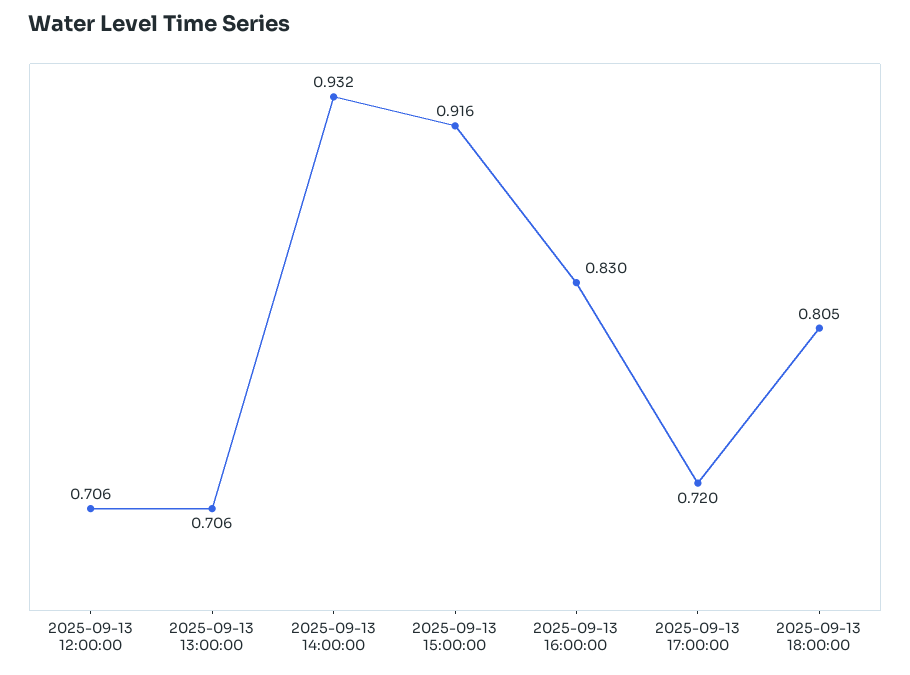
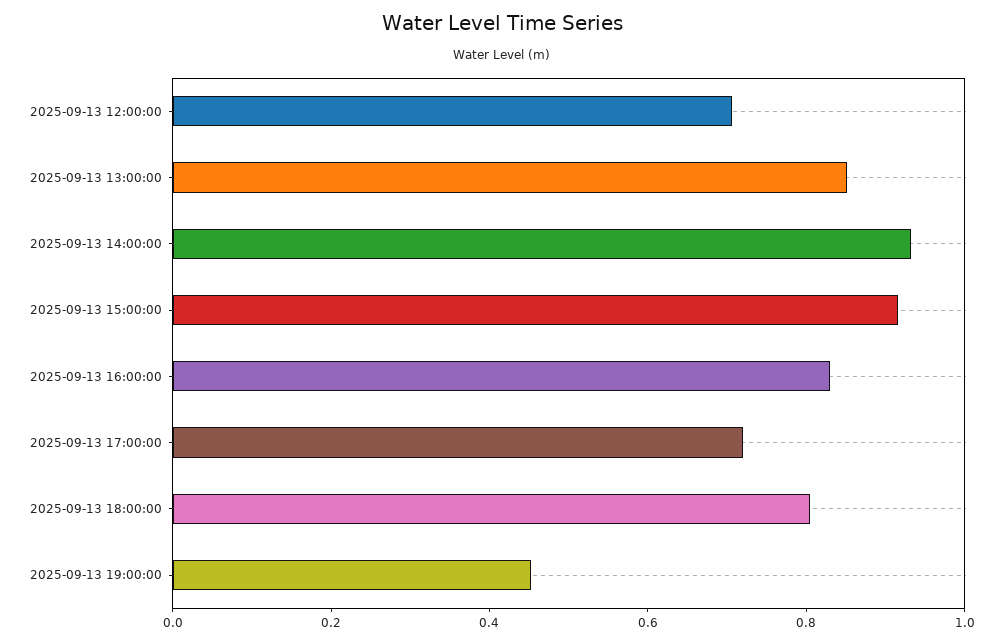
2025-09-13 13:00:00: 0.706 -> 0.85
2025-09-13 19:00:00: none -> 0.45

